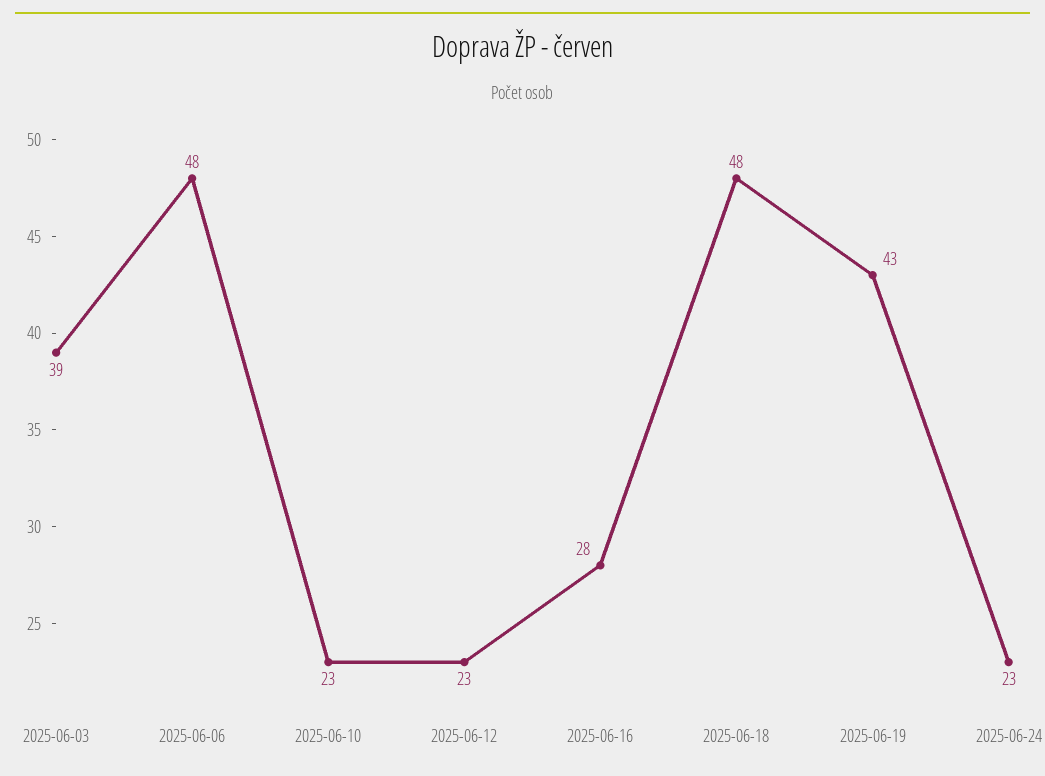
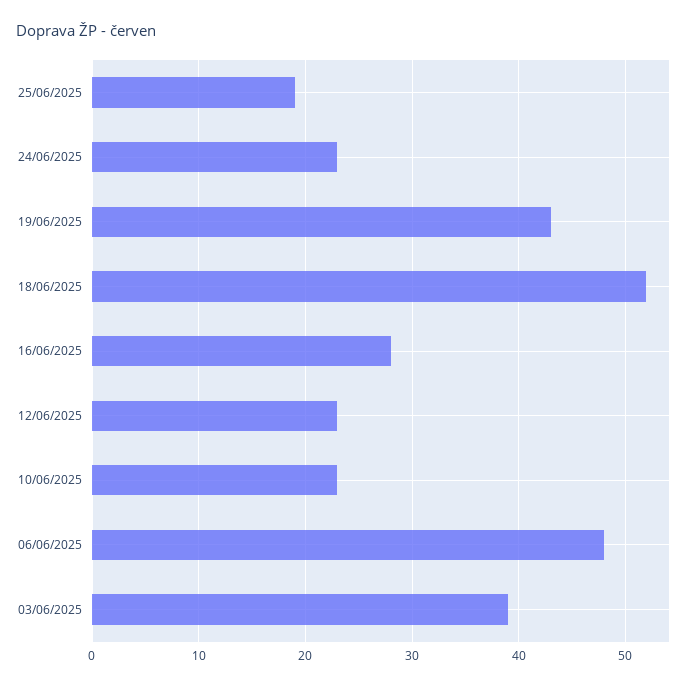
2025-06-18: 48 -> 52
25/06/2025: none -> 19

